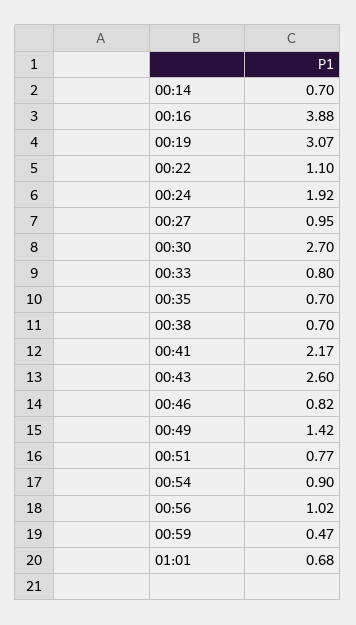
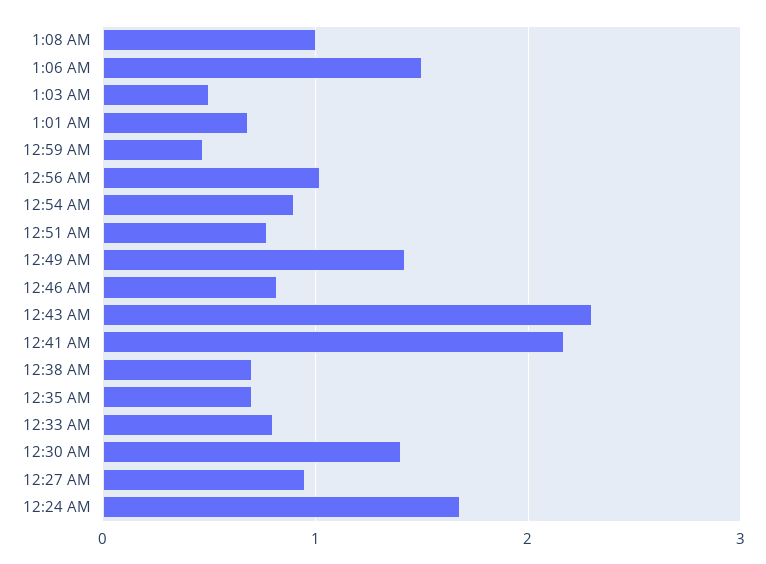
00:14: 0.7 -> none
00:16: 3.88 -> none
00:19: 3.07 -> none
00:22: 1.1 -> none
00:24: 1.92 -> 1.7
00:30: 2.7 -> 1.4
00:43: 2.6 -> 2.3
1:08 AM: none -> 1
1:06 AM: none -> 1.5
1:03 AM: none -> 0.5

